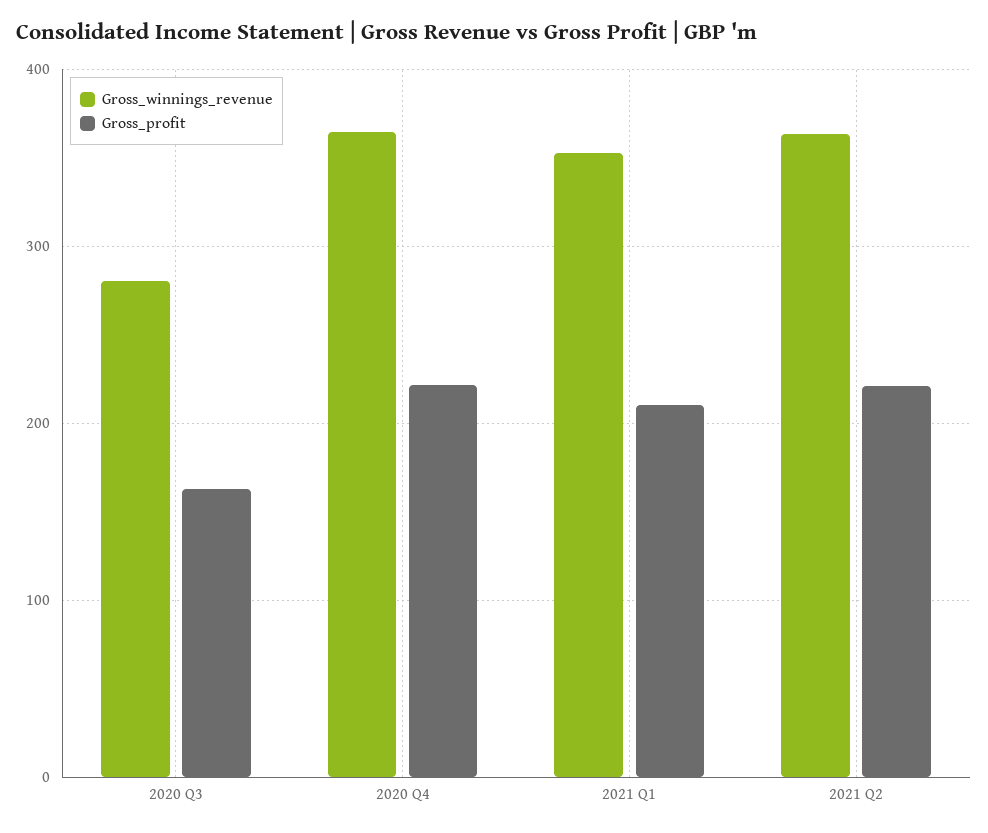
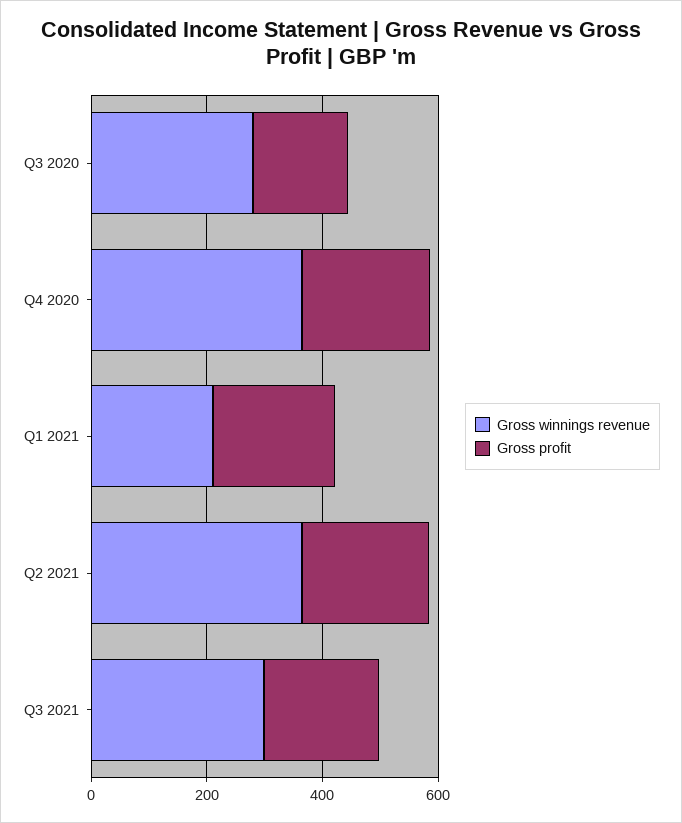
Gross_winnings_revenue, 2021 Q1: 350 -> 200
Gross_winnings_revenue, Q3 2021: none -> 300
Gross_profit, Q3 2021: none -> 200

